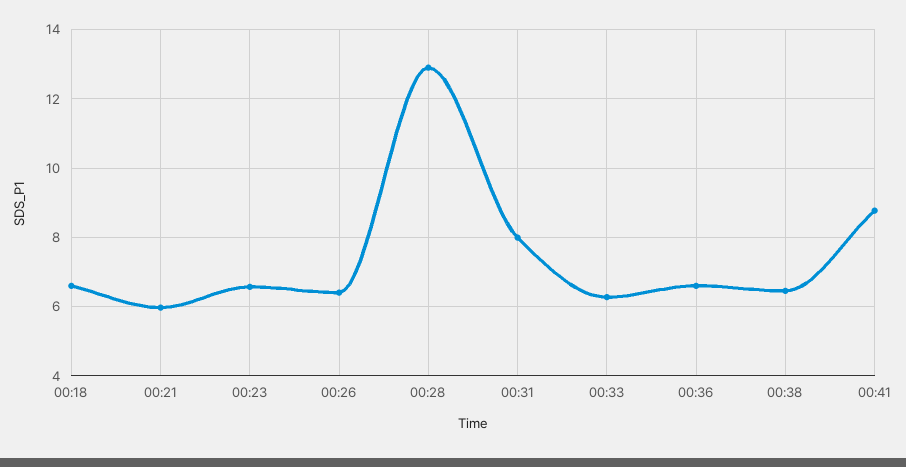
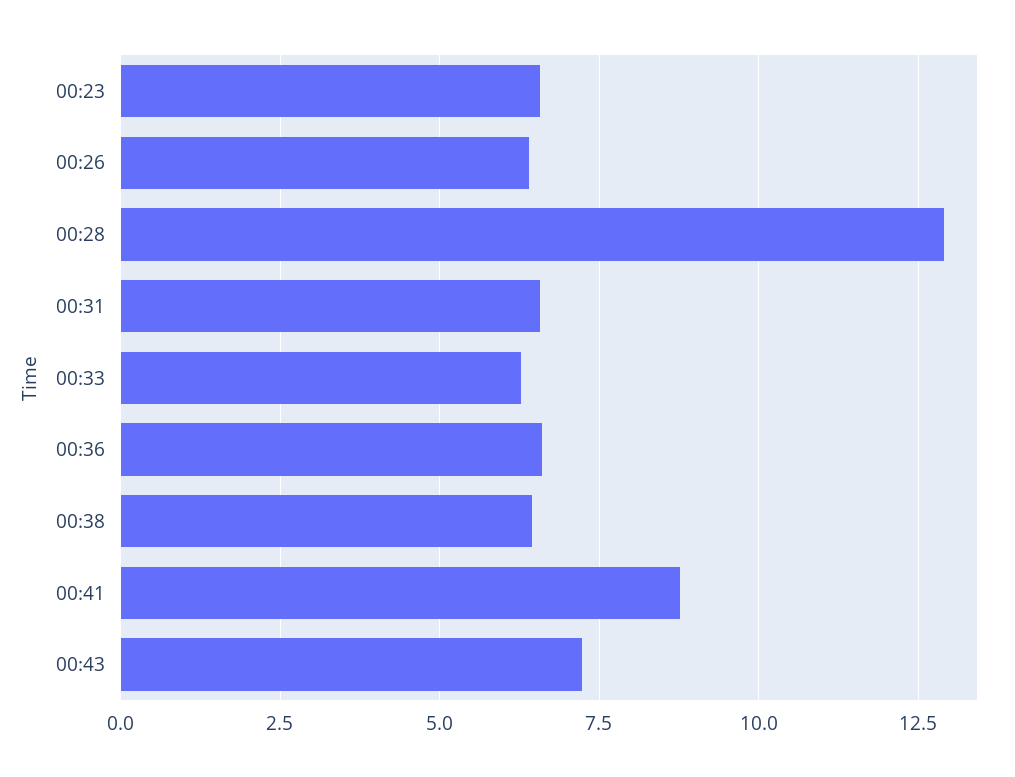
00:18: 6.6 -> none
00:21: 6 -> none
00:31: 8 -> 6.5
00:43: none -> 7.25

